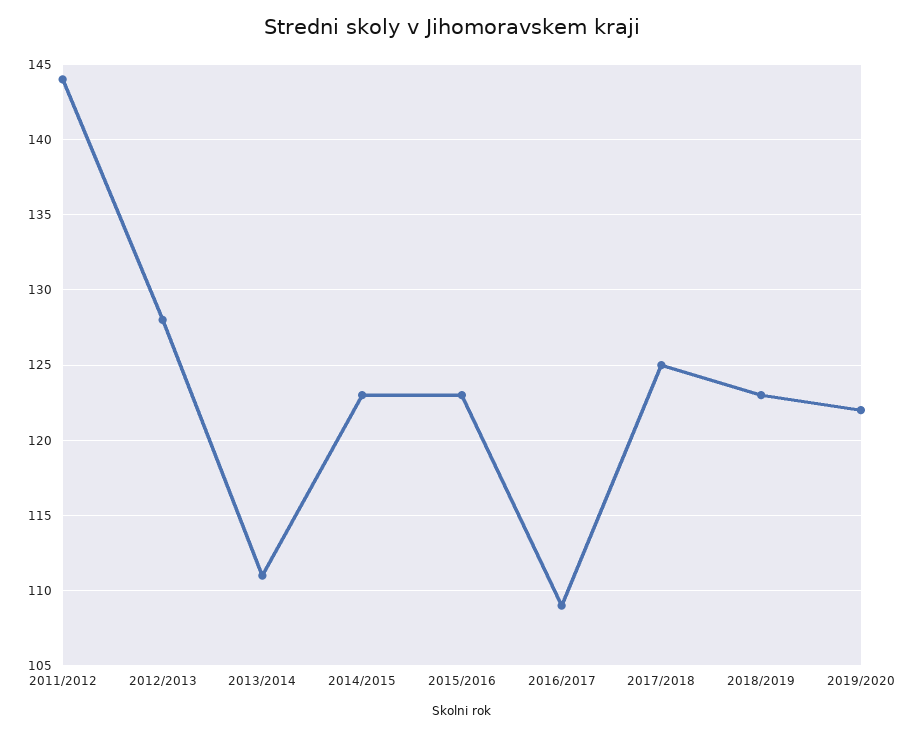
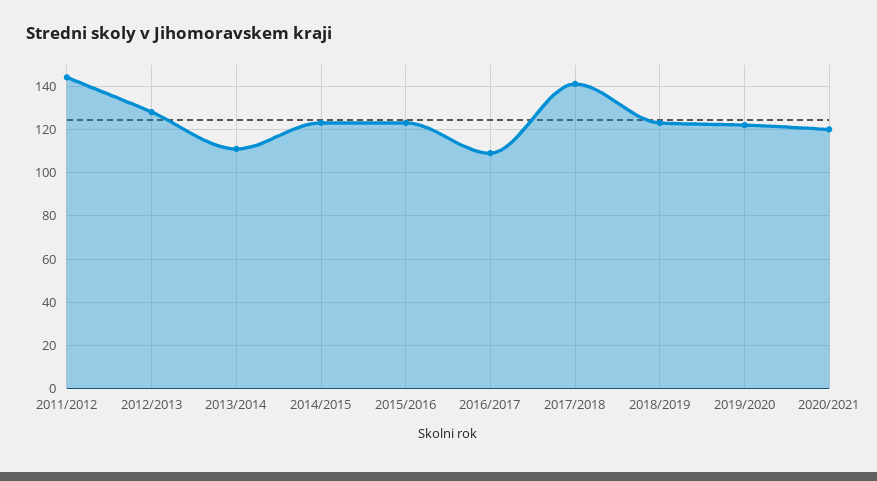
2017/2018: 125 -> 140
2020/2021: none -> 120

